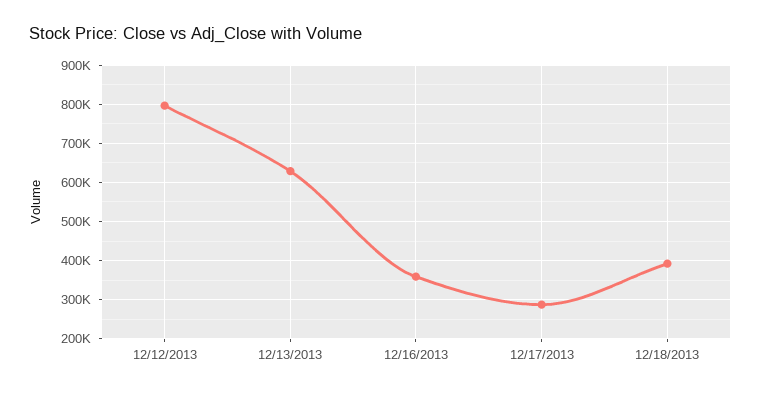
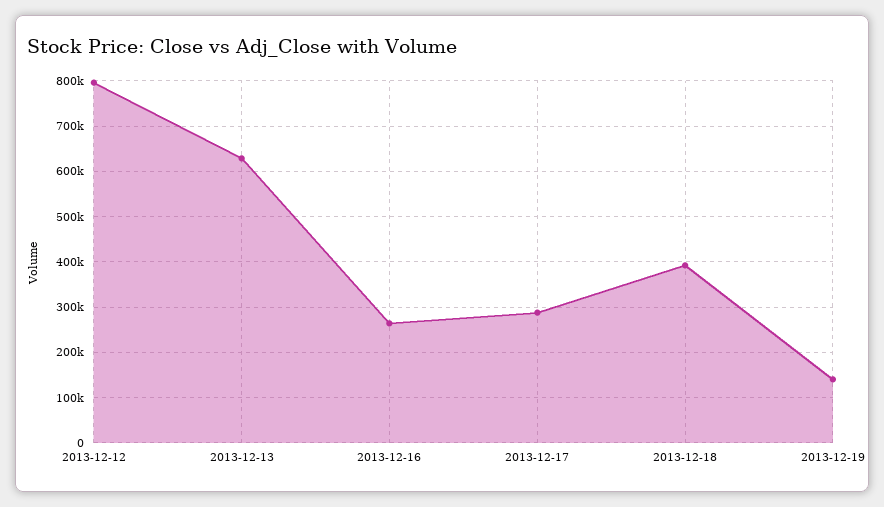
12/16/2013: 360000 -> 260000
2013-12-19: none -> 140000

